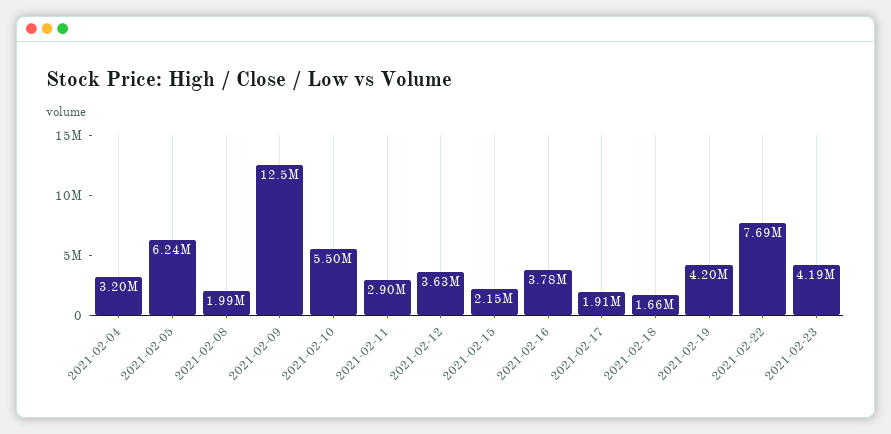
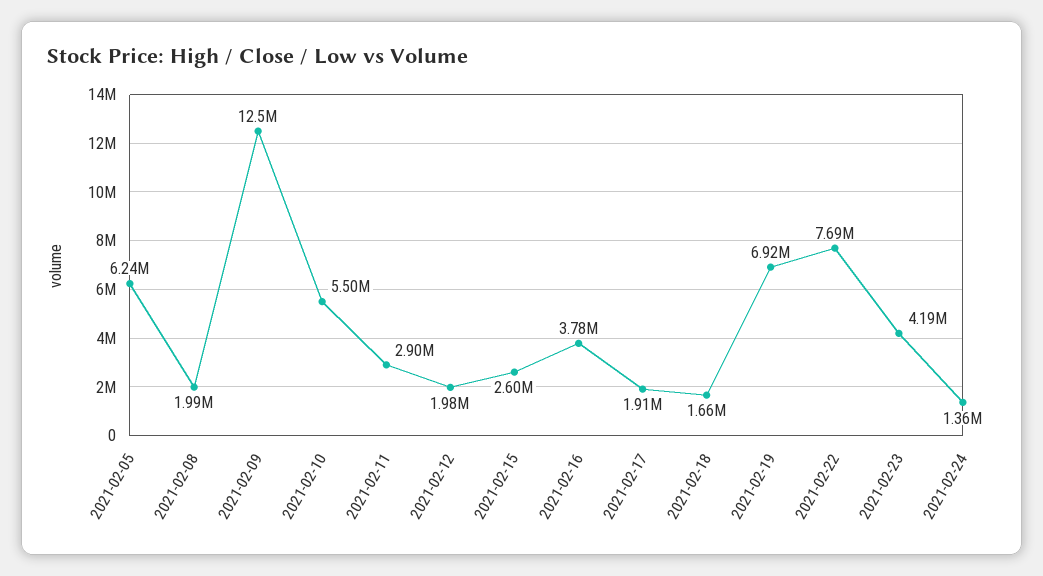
2021-02-04: 3200000 -> none
2021-02-12: 3630000 -> 1980000
2021-02-15: 2150000 -> 2600000
2021-02-19: 4200000 -> 6920000
2021-02-24: none -> 1360000

